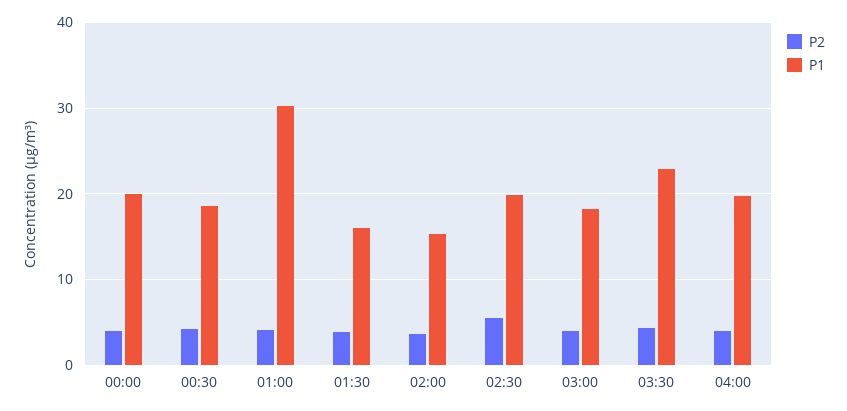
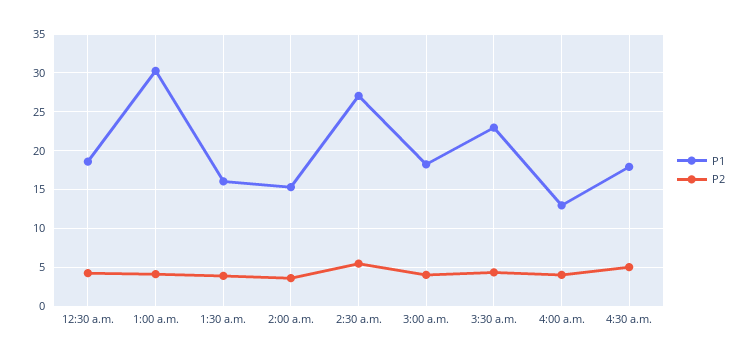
P2, 00:00: 4 -> none
P1, 00:00: 20 -> none
P1, 02:30: 20 -> 27
P1, 04:00: 20 -> 13
P1, 4:30 a.m.: none -> 18
P2, 4:30 a.m.: none -> 5

